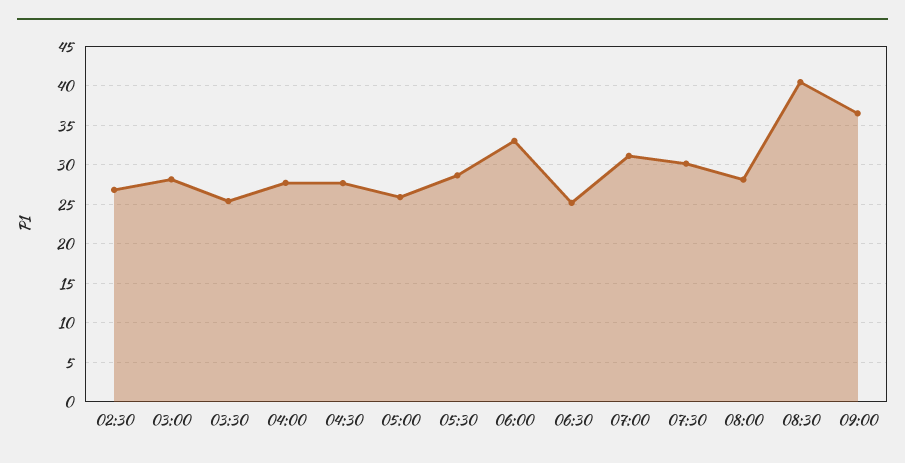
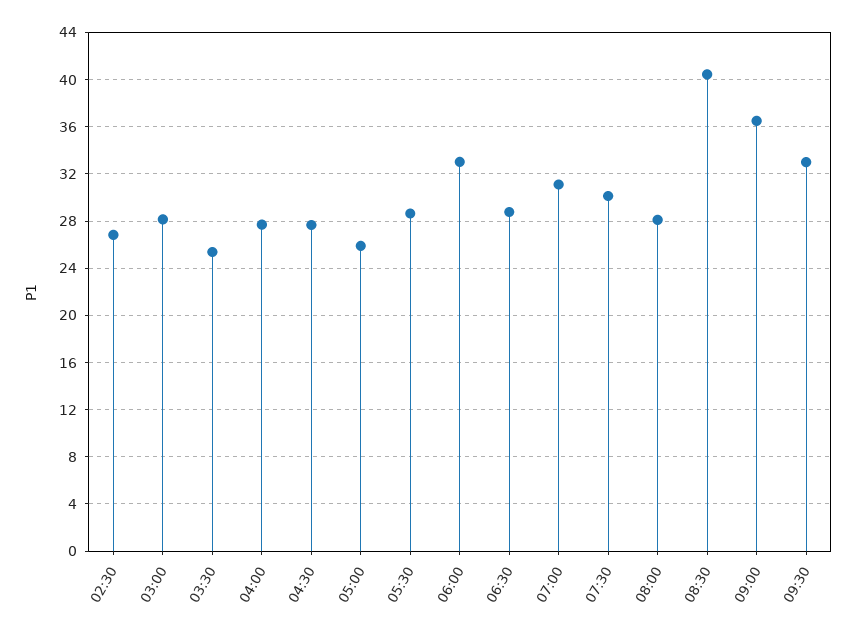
06:30: 25 -> 29
09:30: none -> 33

